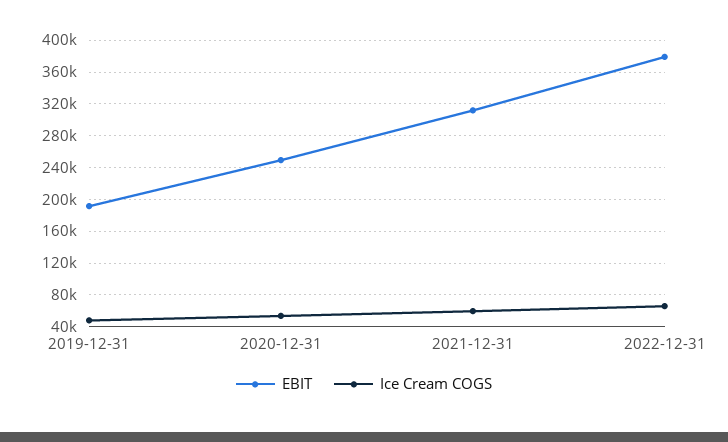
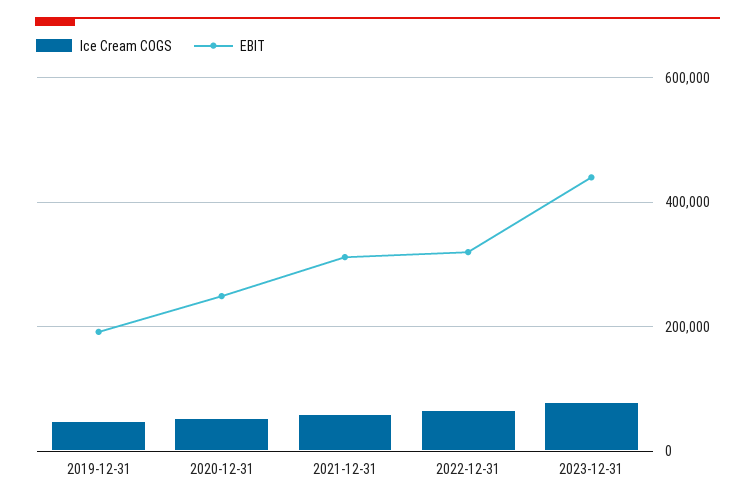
EBIT, 2022-12-31: 380000 -> 320000
Ice Cream COGS, 2023-12-31: none -> 80000
EBIT, 2023-12-31: none -> 440000

